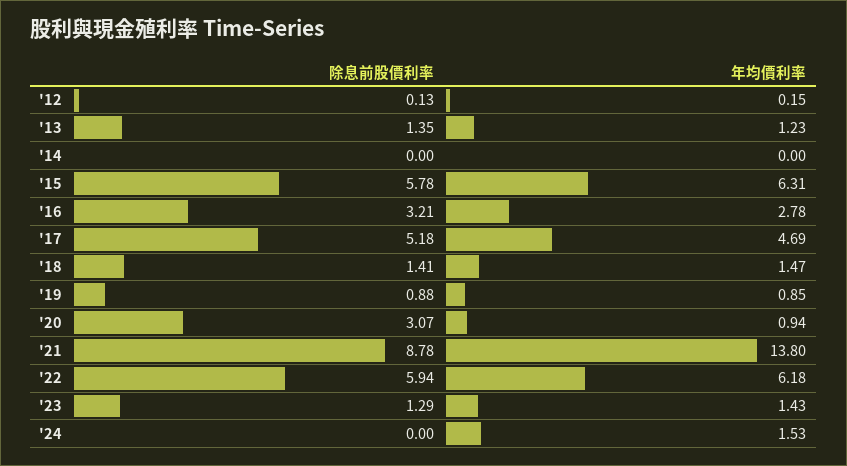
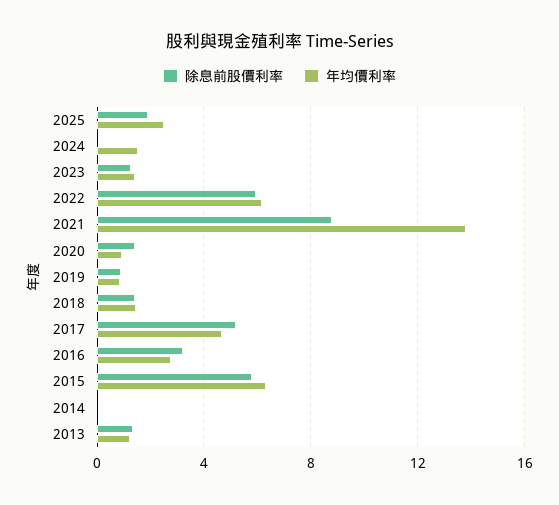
除息前股價利率, '12: 0.13 -> none
年均價利率, '12: 0.15 -> none
除息前股價利率, '20: 3.07 -> 1.5
除息前股價利率, 2025: none -> 2
年均價利率, 2025: none -> 2.5

